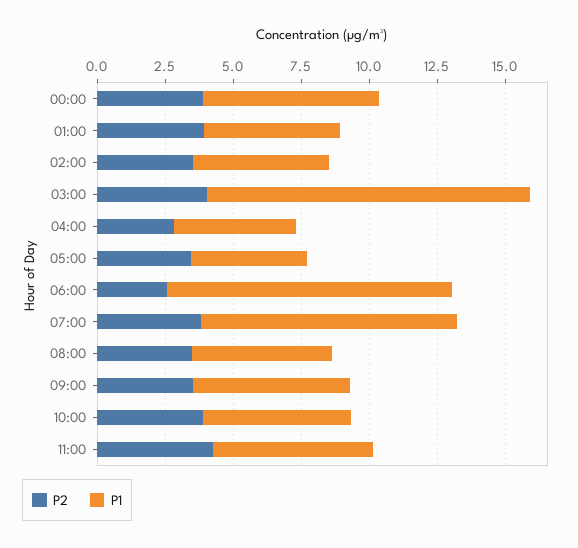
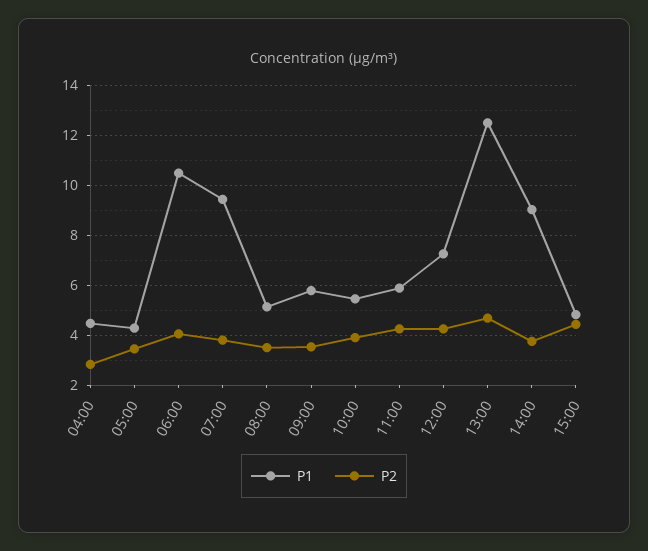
P2, 00:00: 4 -> none
P1, 00:00: 6.5 -> none
P2, 01:00: 4 -> none
P1, 01:00: 5 -> none
P2, 02:00: 3.5 -> none
P1, 02:00: 5 -> none
P2, 03:00: 4 -> none
P1, 03:00: 12 -> none
P2, 06:00: 2.5 -> 4
P1, 12:00: none -> 7.25
P2, 12:00: none -> 4.25
P1, 13:00: none -> 12.5
P2, 13:00: none -> 4.75
P1, 14:00: none -> 9
P2, 14:00: none -> 3.75
P1, 15:00: none -> 4.75
P2, 15:00: none -> 4.5

